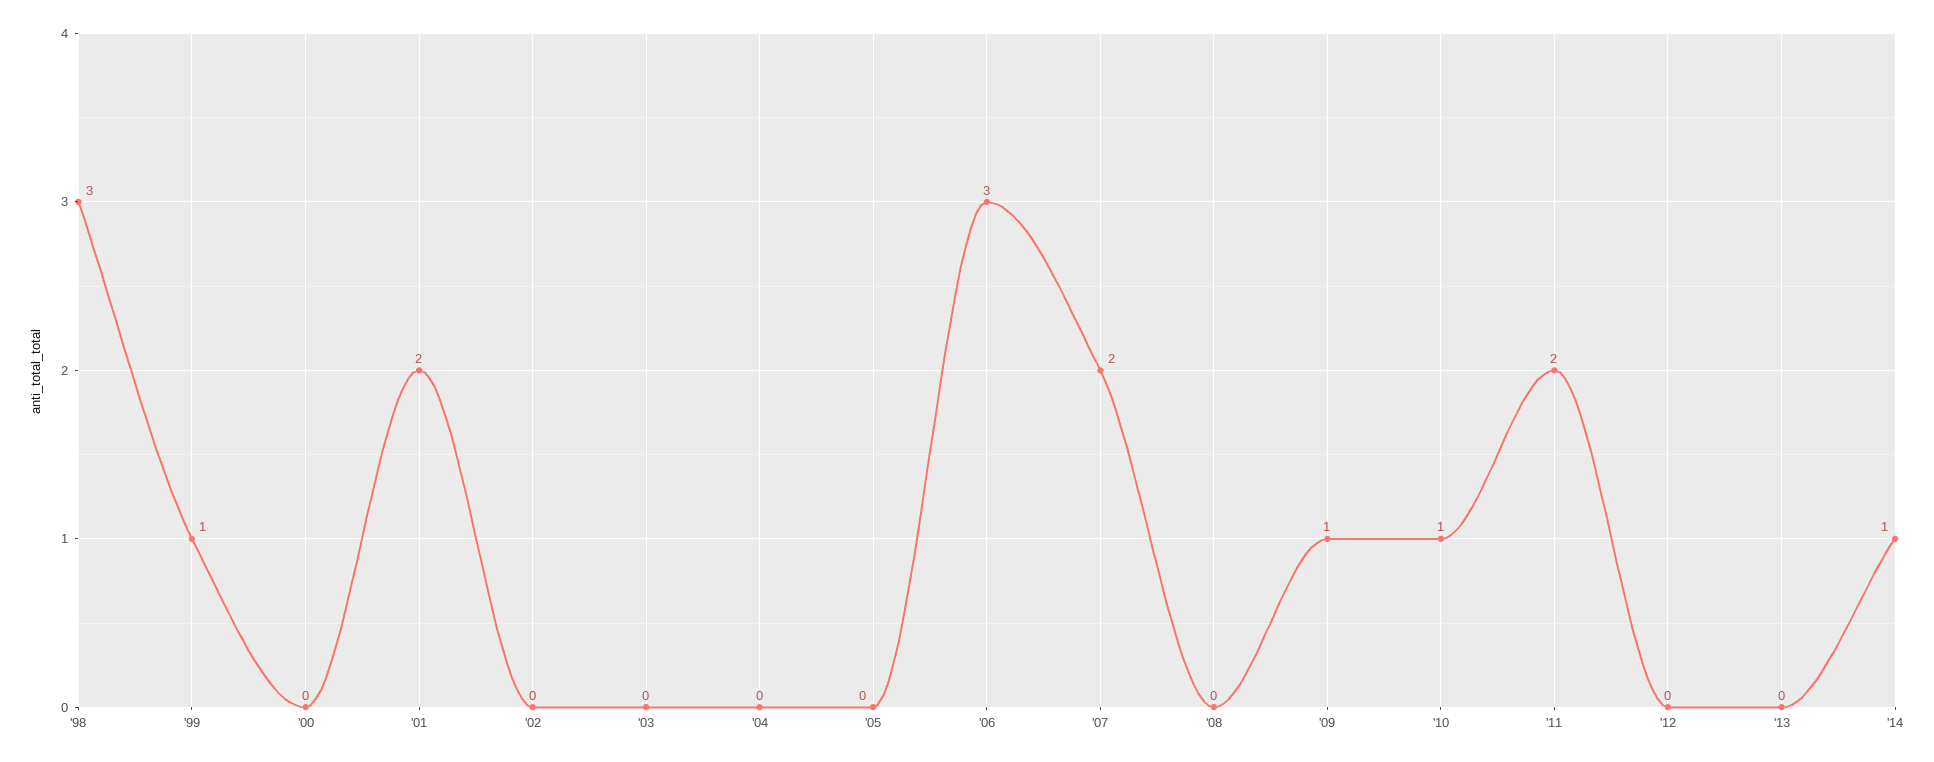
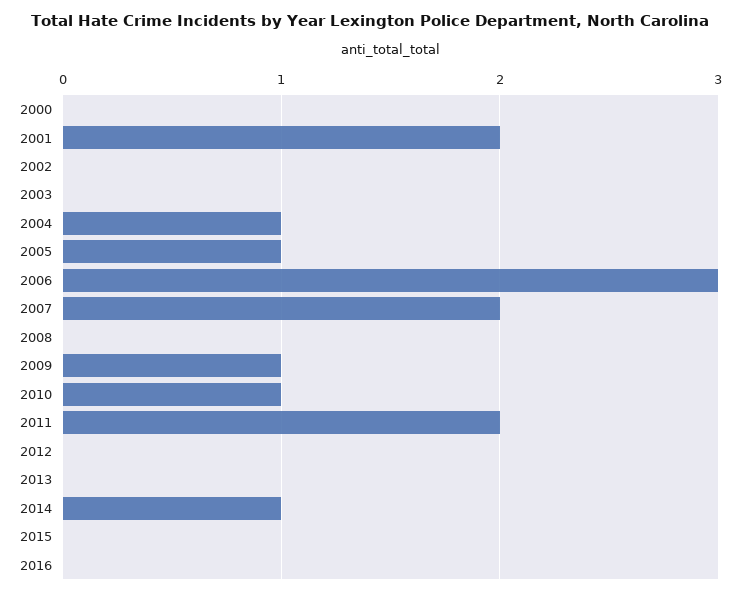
'98: 3 -> none
'99: 1 -> none
'04: 0 -> 1
'05: 0 -> 1
2015: none -> 0
2016: none -> 0

